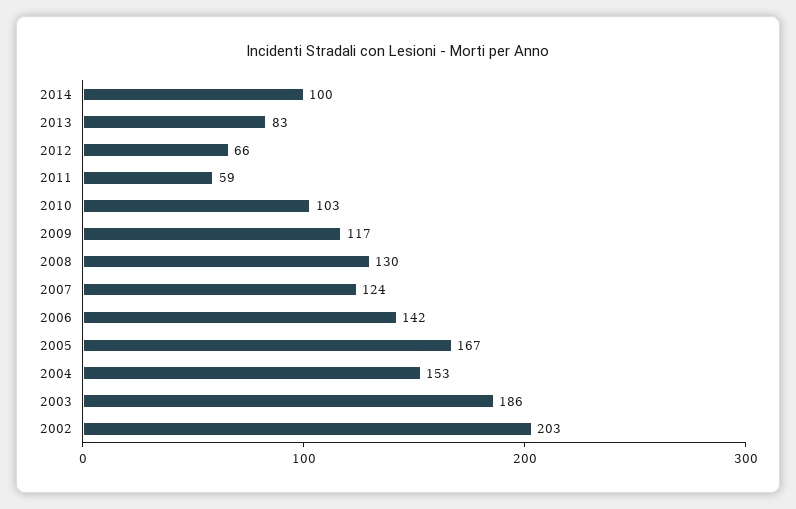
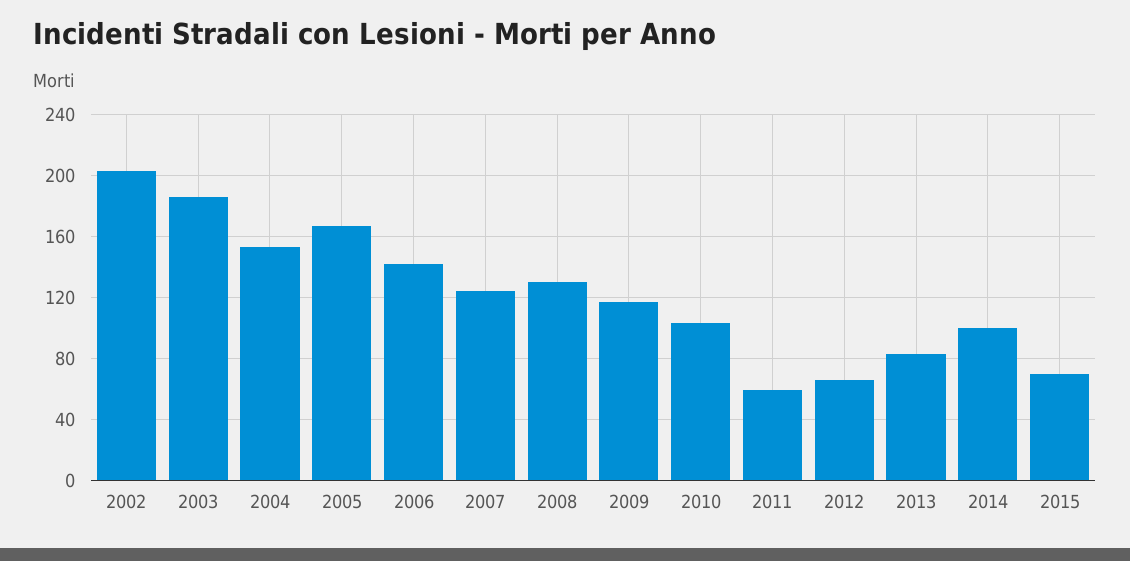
2015: none -> 70

